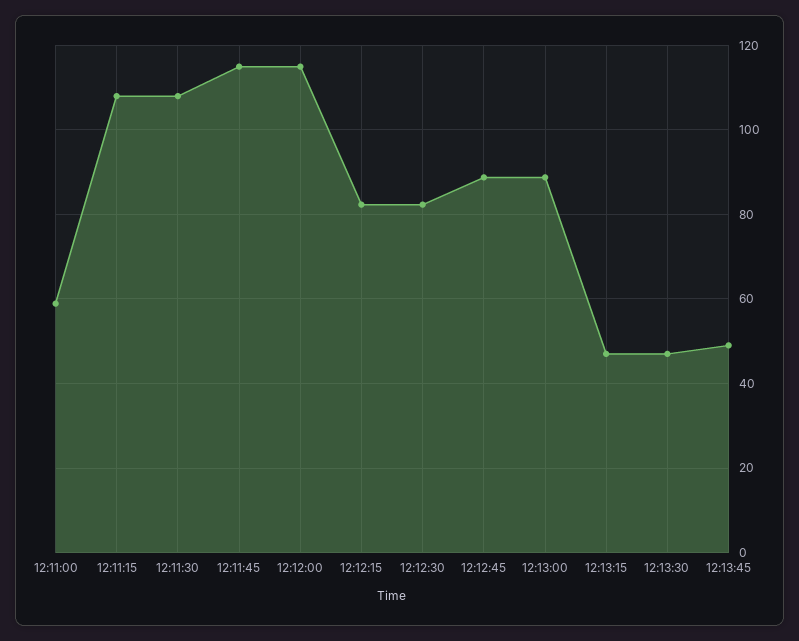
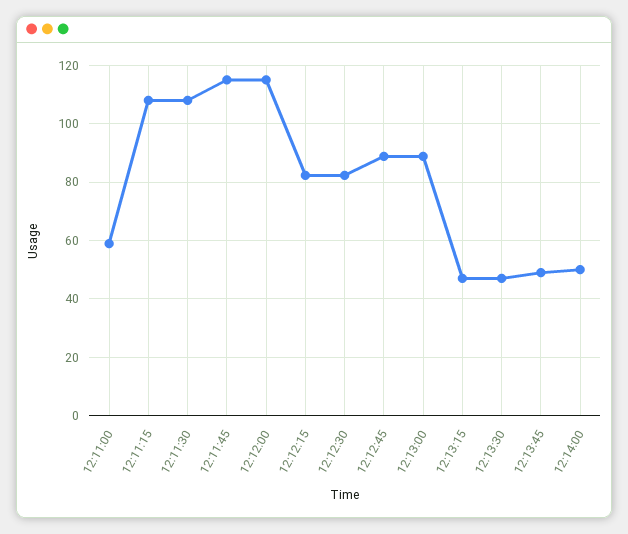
12:14:00: none -> 50

